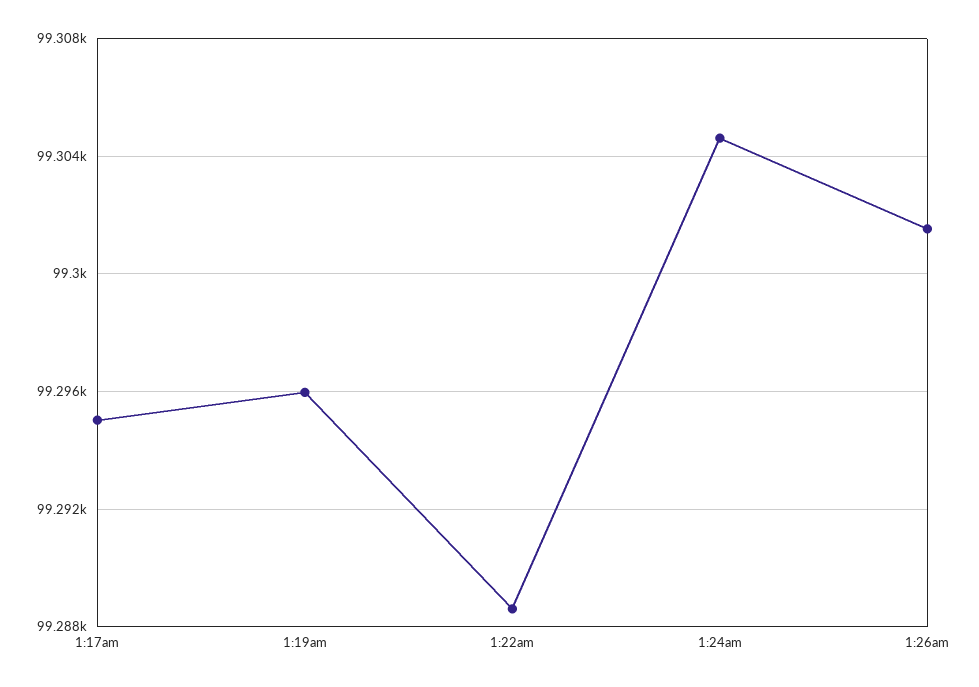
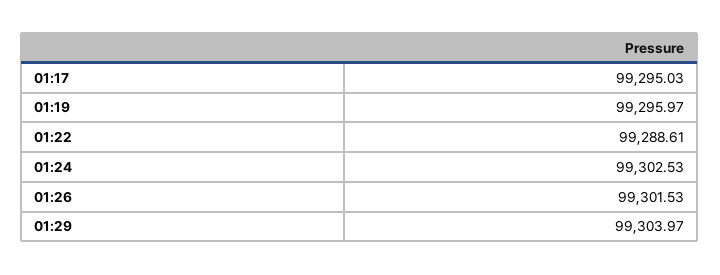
1:24am: 99304.5 -> 99302.53
01:29: none -> 99303.97

